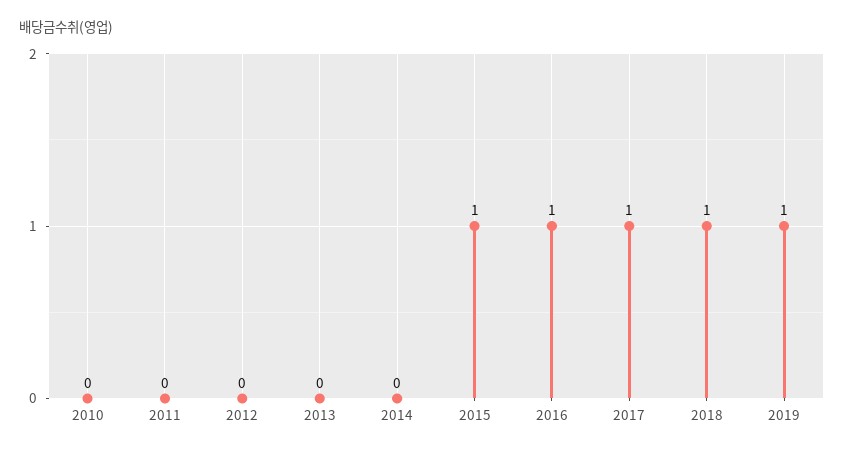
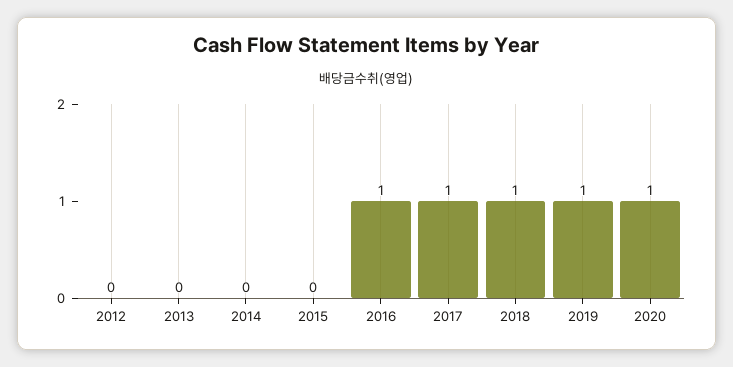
2010: 0 -> none
2011: 0 -> none
2015: 1 -> 0
2020: none -> 1

